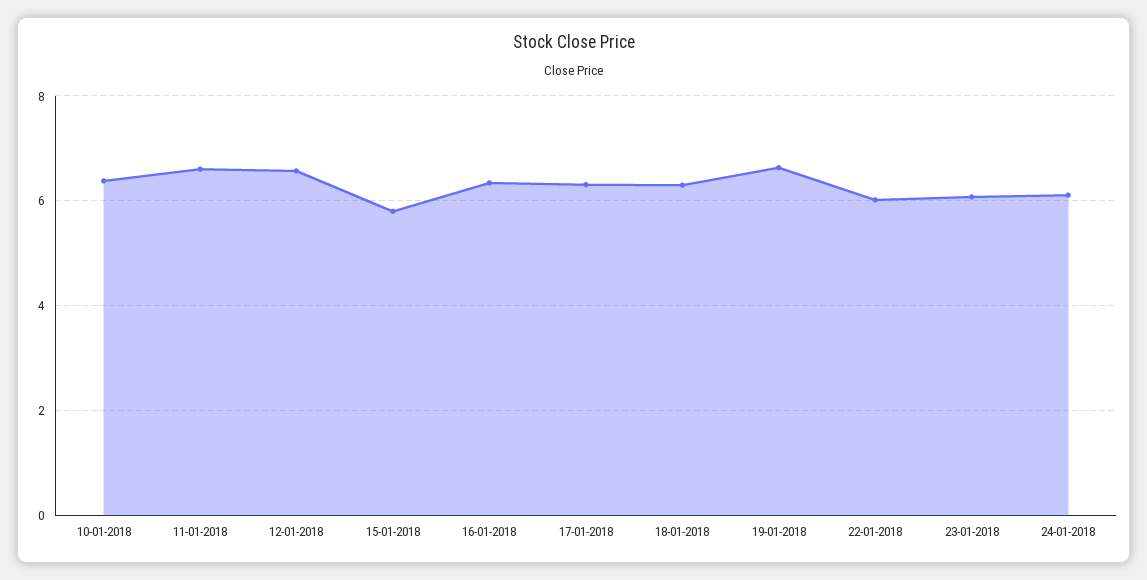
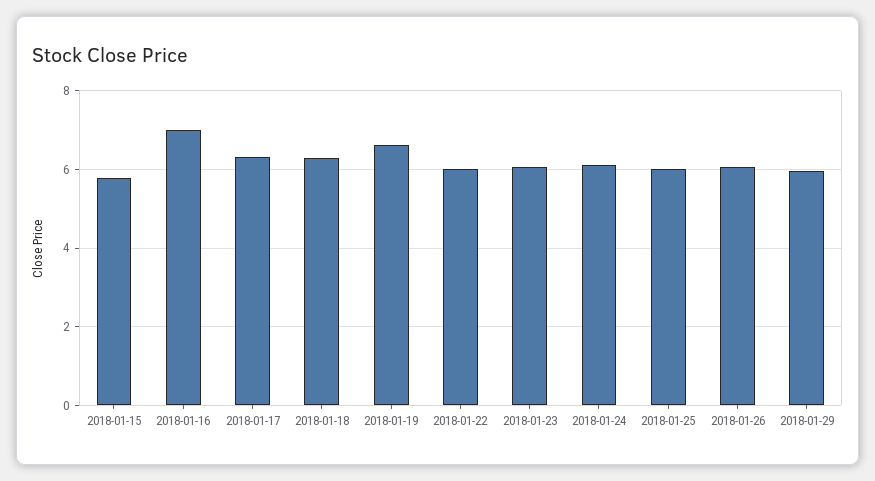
10-01-2018: 6.4 -> none
11-01-2018: 6.6 -> none
12-01-2018: 6.6 -> none
16-01-2018: 6.4 -> 7
2018-01-25: none -> 6
2018-01-26: none -> 6
2018-01-29: none -> 6

